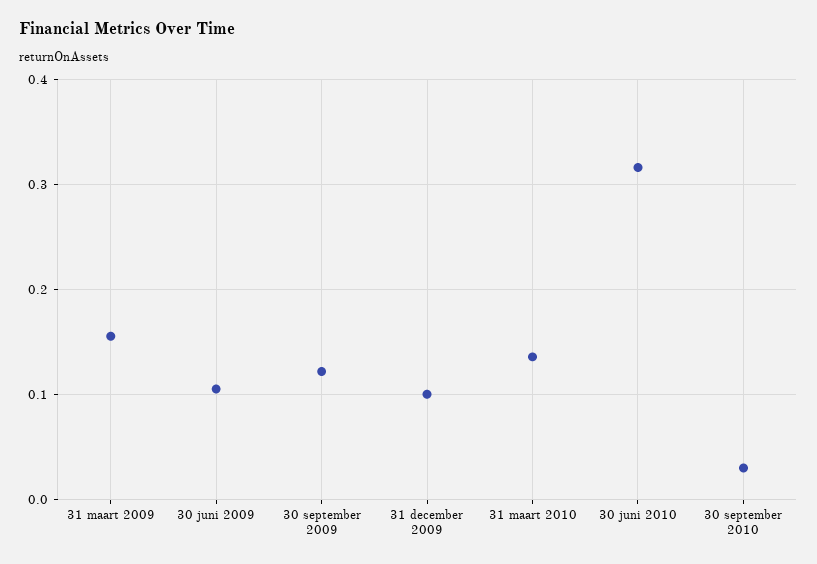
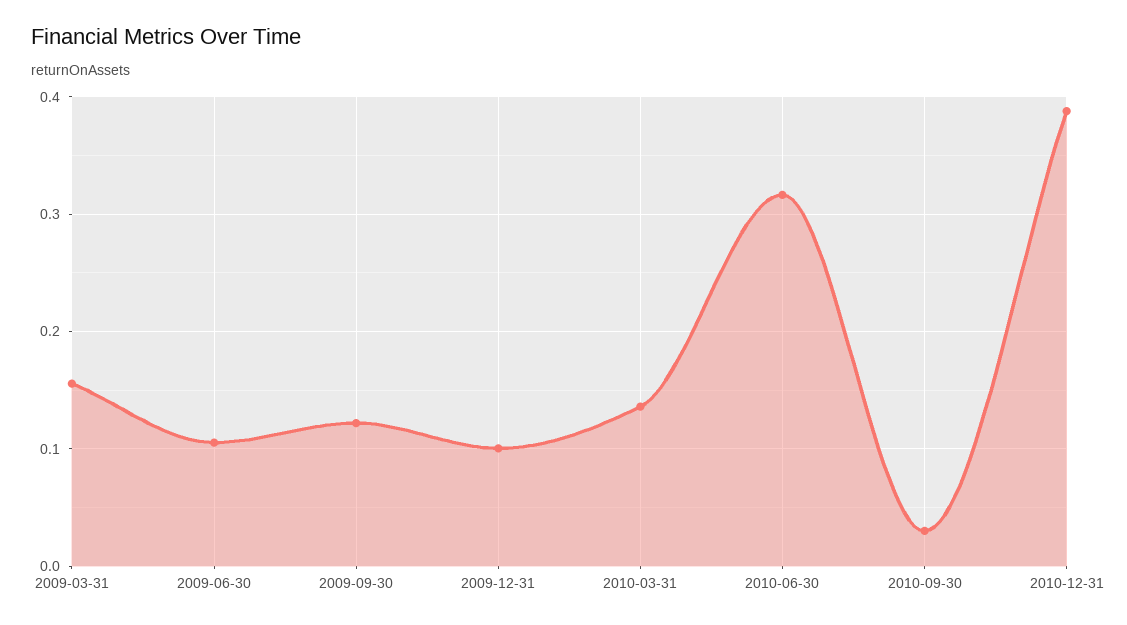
2010-12-31: none -> 0.39

